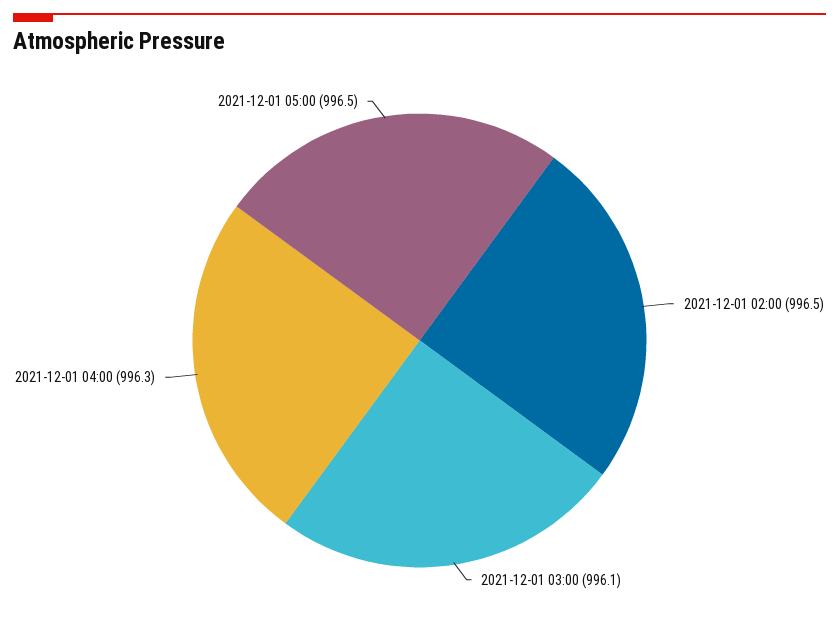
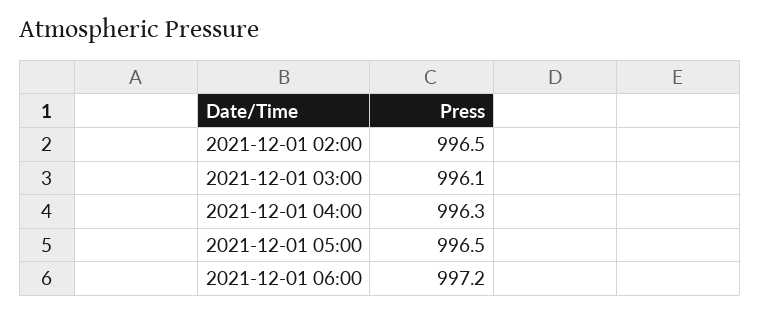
2021-12-01 06:00: none -> 997.2

